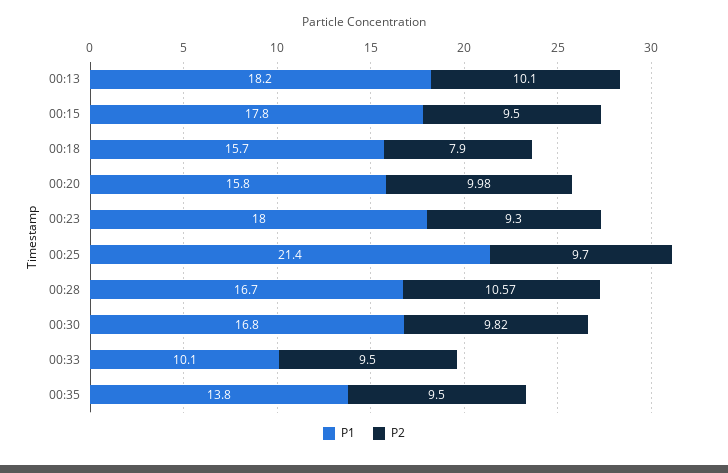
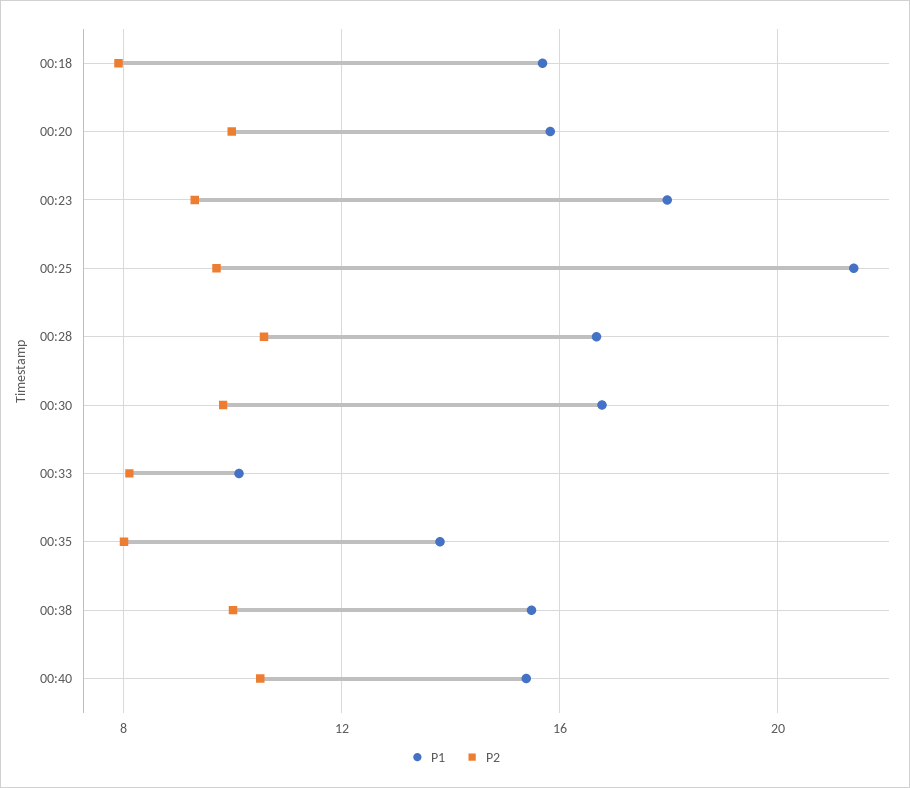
P1, 00:13: 18.2 -> none
P2, 00:13: 10.1 -> none
P1, 00:15: 17.8 -> none
P2, 00:15: 9.5 -> none
P2, 00:33: 9.5 -> 8
P2, 00:35: 9.5 -> 8
P1, 00:38: none -> 15.5
P2, 00:38: none -> 10
P1, 00:40: none -> 15.5
P2, 00:40: none -> 10.5

